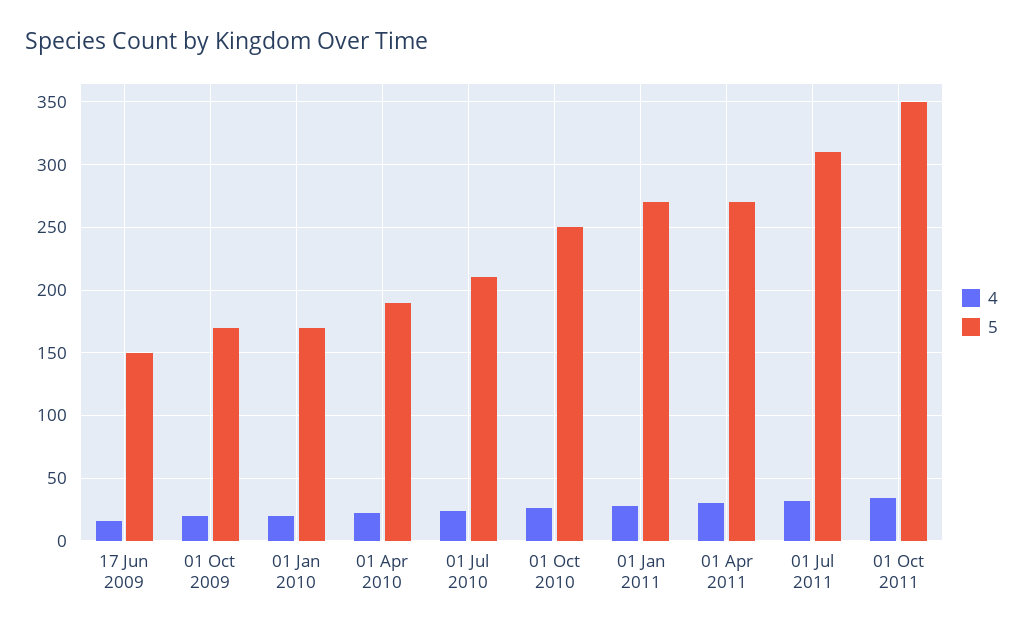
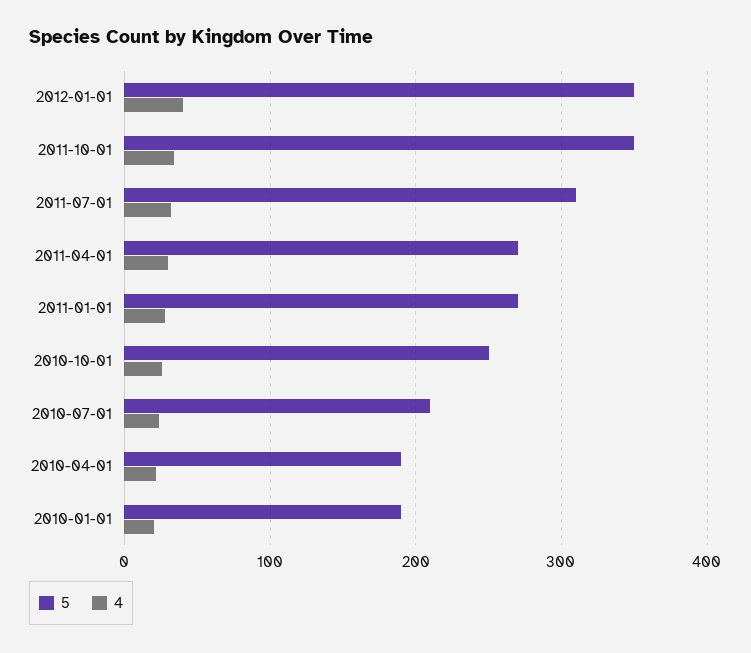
4, 17 Jun 2009: 15 -> none
5, 17 Jun 2009: 150 -> none
4, 01 Oct 2009: 20 -> none
5, 01 Oct 2009: 170 -> none
5, 01 Jan 2010: 170 -> 190
5, 2012-01-01: none -> 350
4, 2012-01-01: none -> 40

